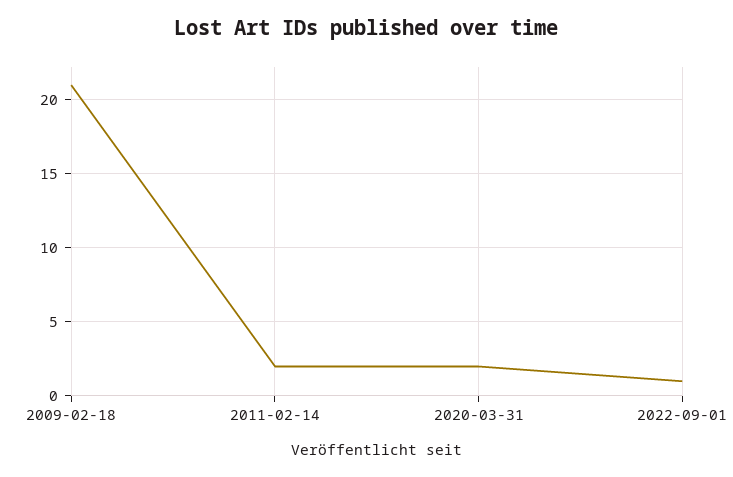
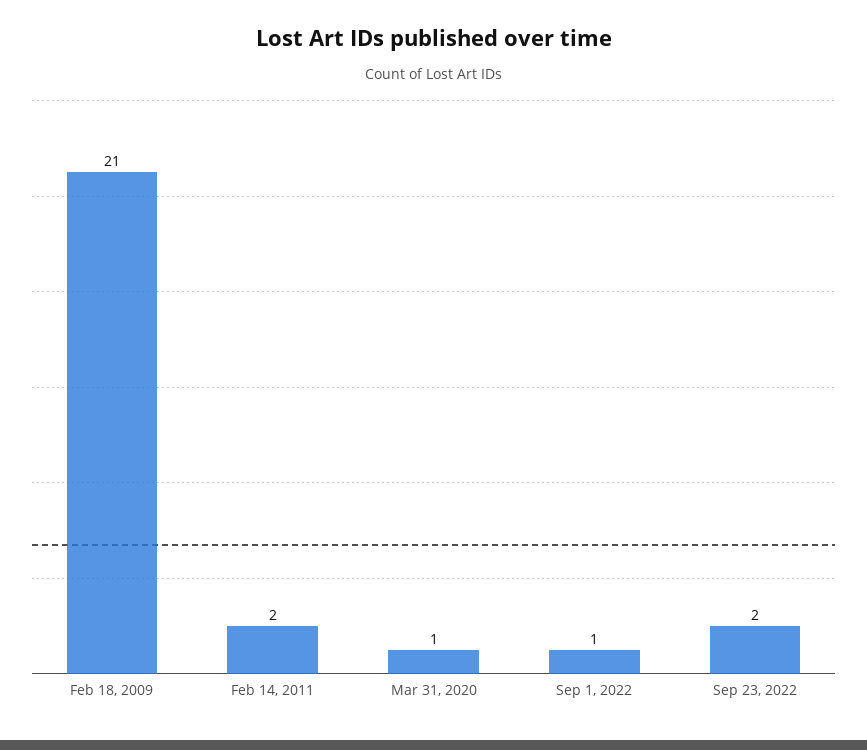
2020-03-31: 2 -> 1
Sep 23, 2022: none -> 2

